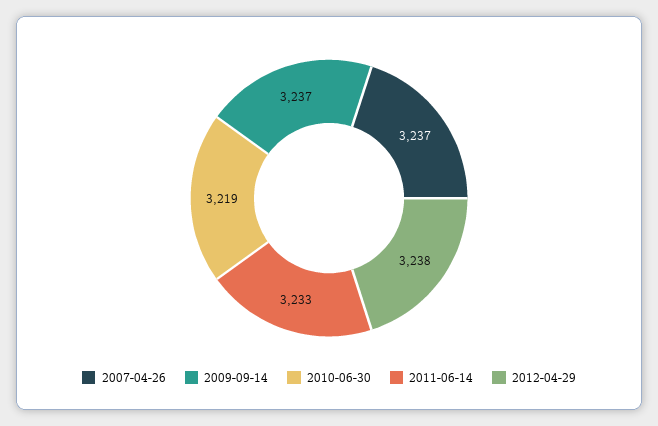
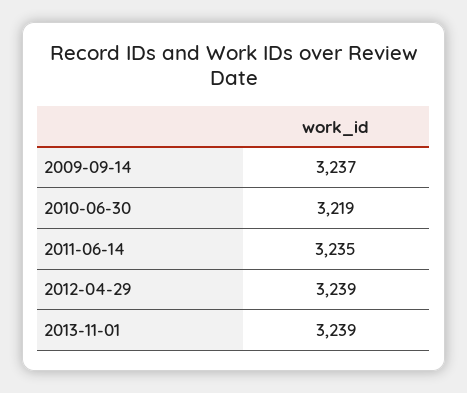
2007-04-26: 3237 -> none
2011-06-14: 3233 -> 3235
2012-04-29: 3238 -> 3239
2013-11-01: none -> 3239

